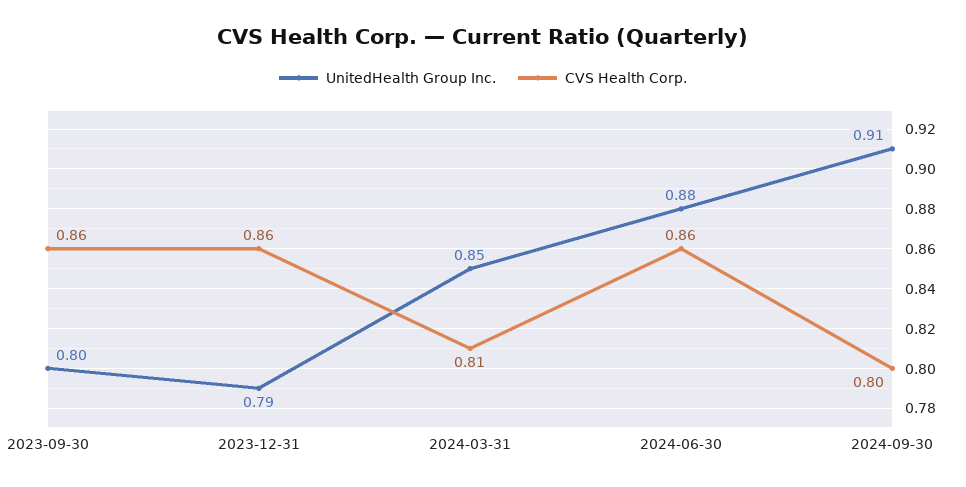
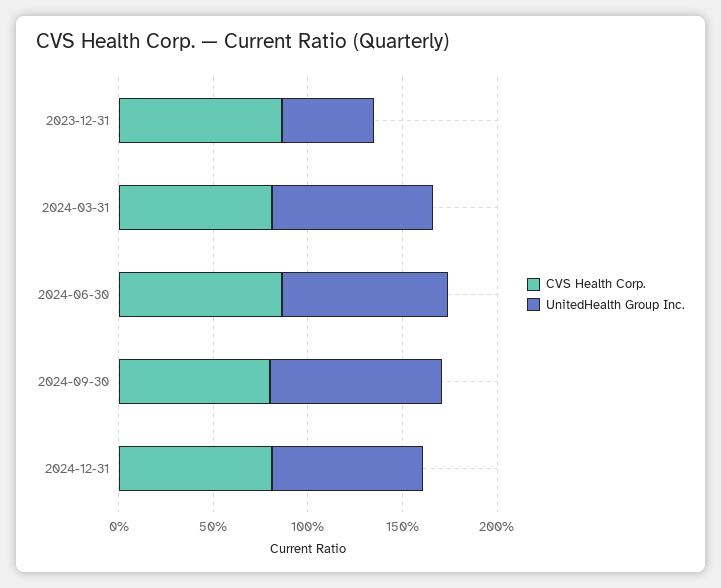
UnitedHealth Group Inc., 2023-09-30: 0.8 -> none
CVS Health Corp., 2023-09-30: 0.86 -> none
UnitedHealth Group Inc., 2023-12-31: 0.79 -> 0.5
CVS Health Corp., 2024-12-31: none -> 0.8
UnitedHealth Group Inc., 2024-12-31: none -> 0.8

